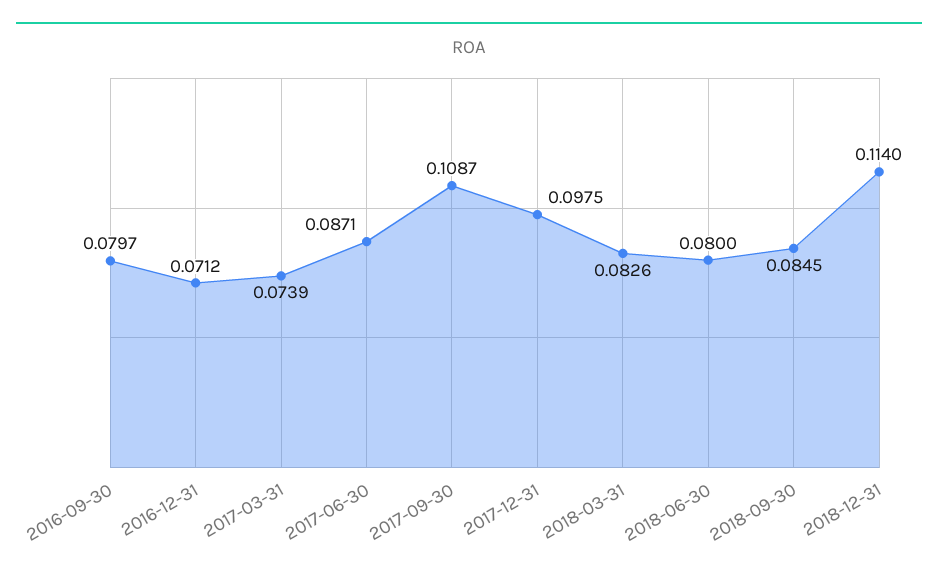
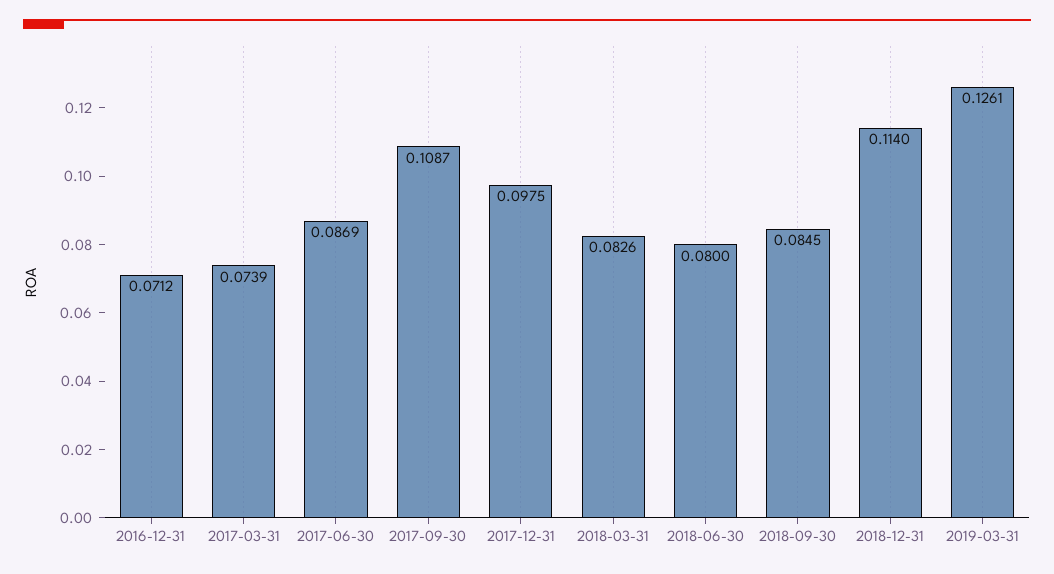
2016-09-30: 0.0797 -> none
2017-06-30: 0.0871 -> 0.0869
2019-03-31: none -> 0.1261

